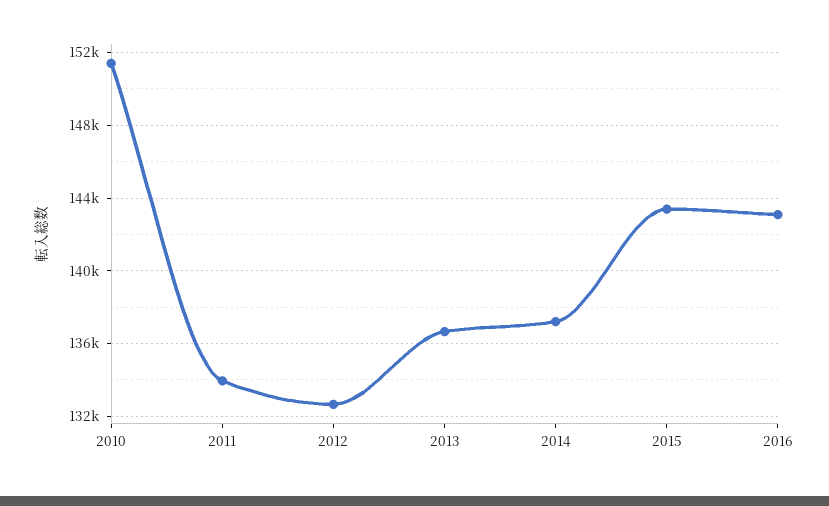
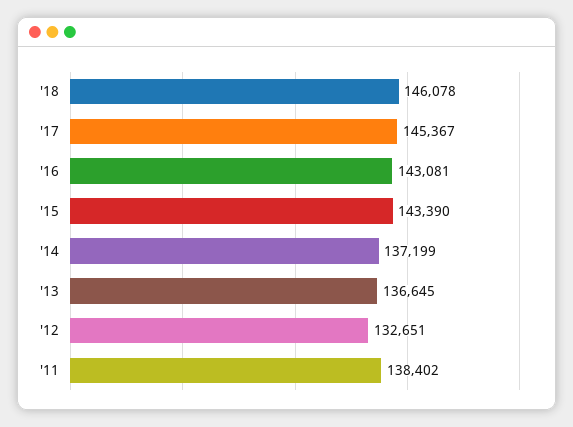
2010: 151500 -> none
2011: 134000 -> 138402
'18: none -> 146078
'17: none -> 145367

